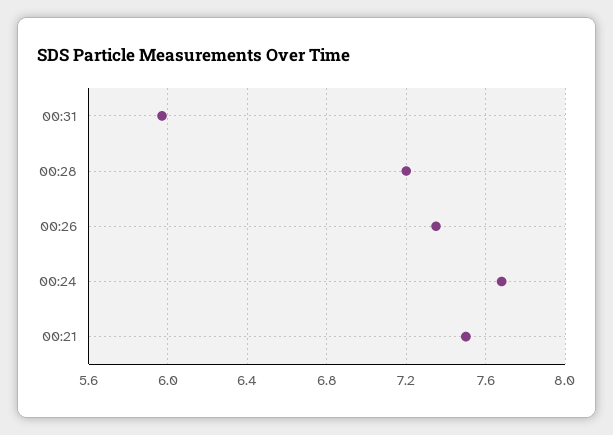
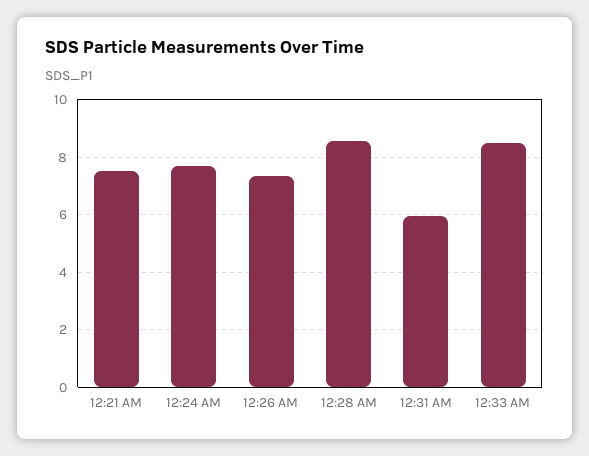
00:28: 7.2 -> 8.5
12:33 AM: none -> 8.5

